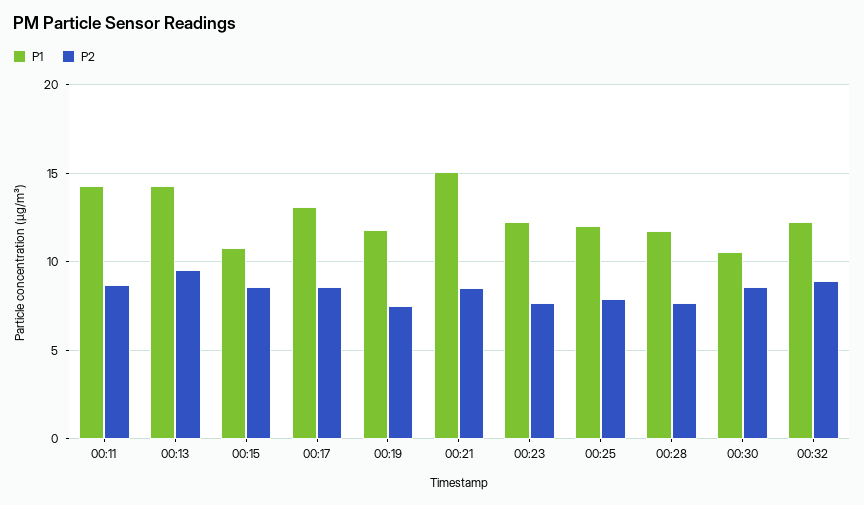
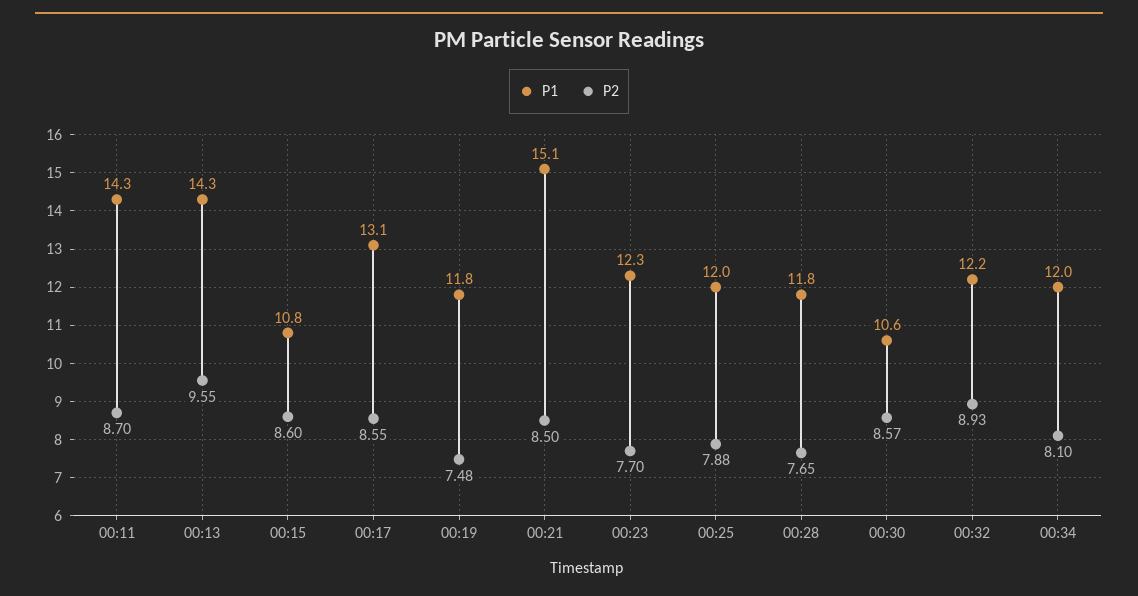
P1, 00:34: none -> 12
P2, 00:34: none -> 8.1

